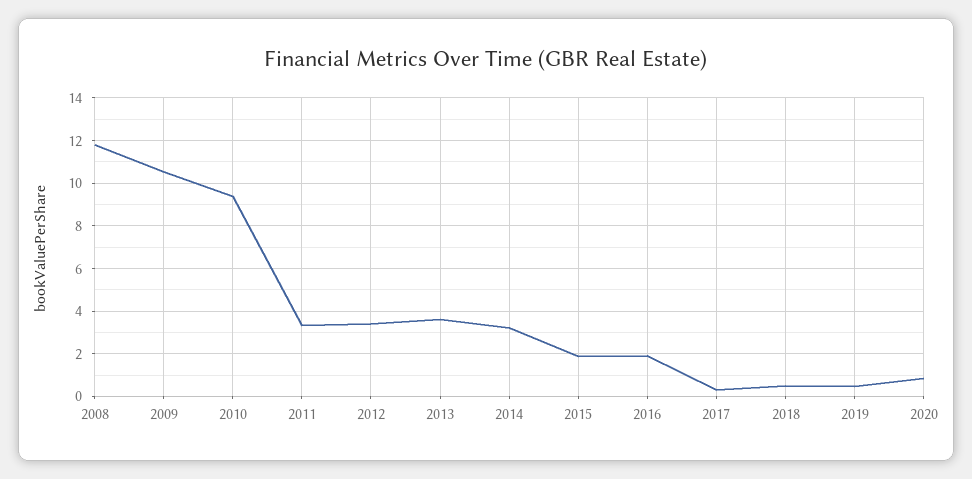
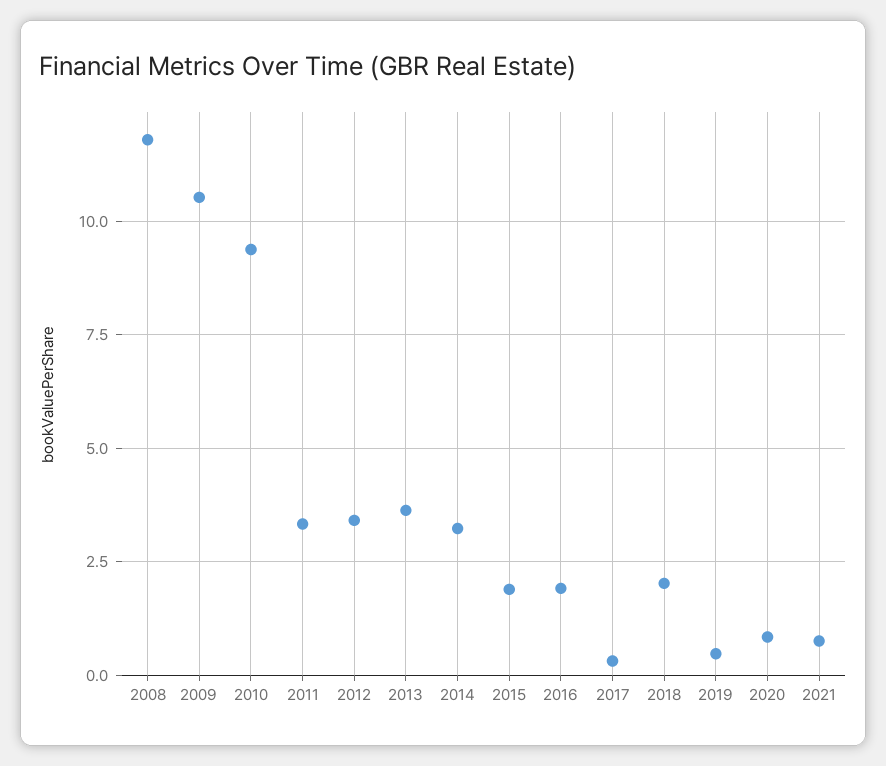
2018: 0.5 -> 2
2021: none -> 0.75

